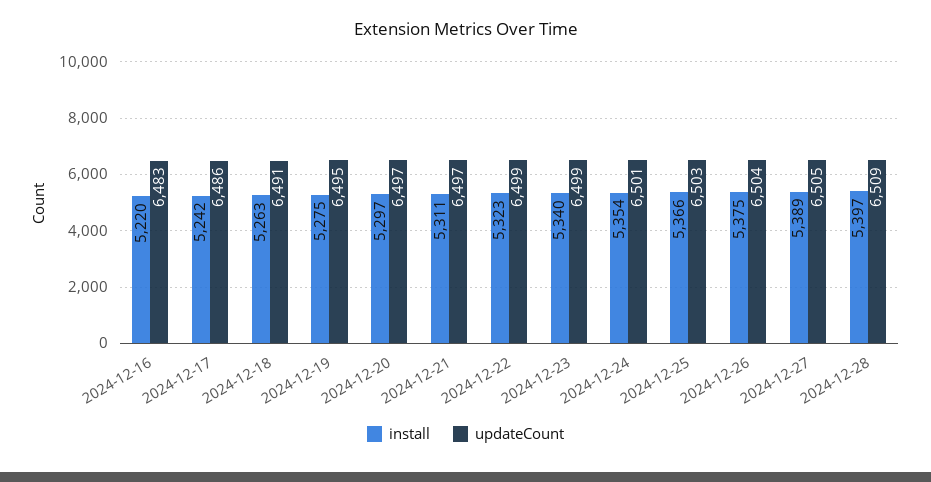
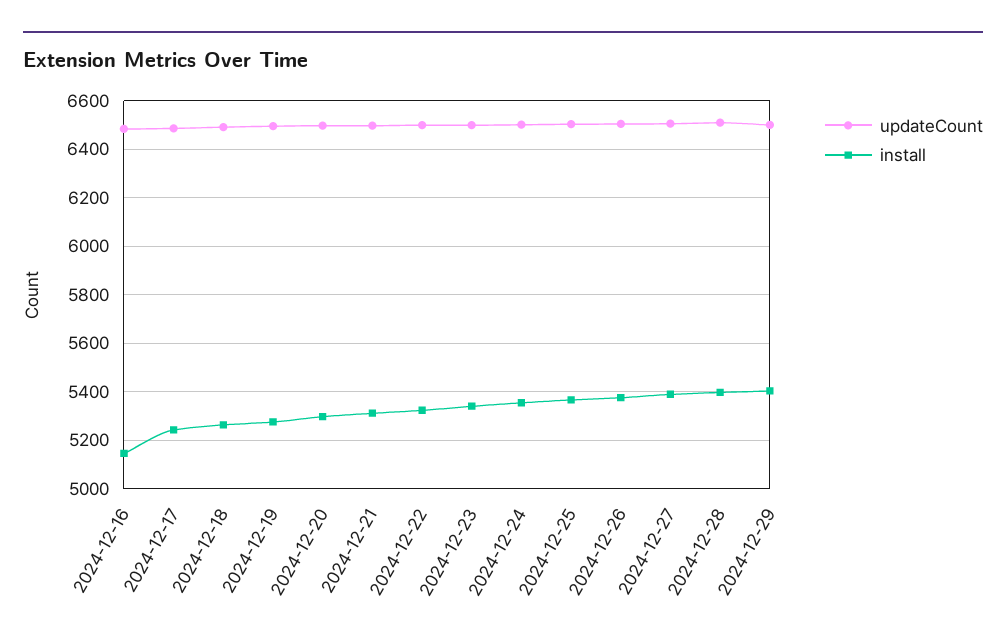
install, 2024-12-16: 5220 -> 5150
updateCount, 2024-12-29: none -> 6500
install, 2024-12-29: none -> 5400

